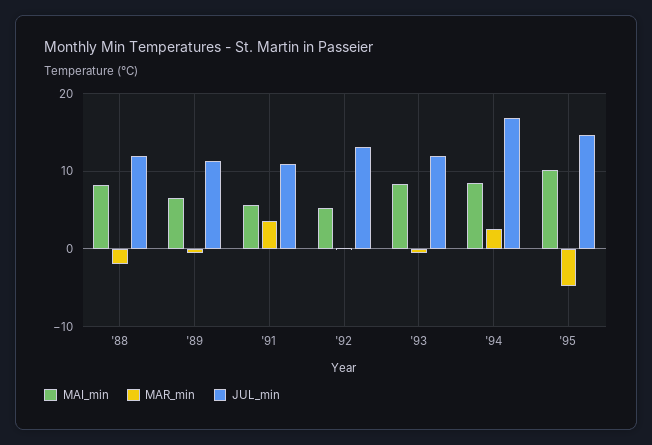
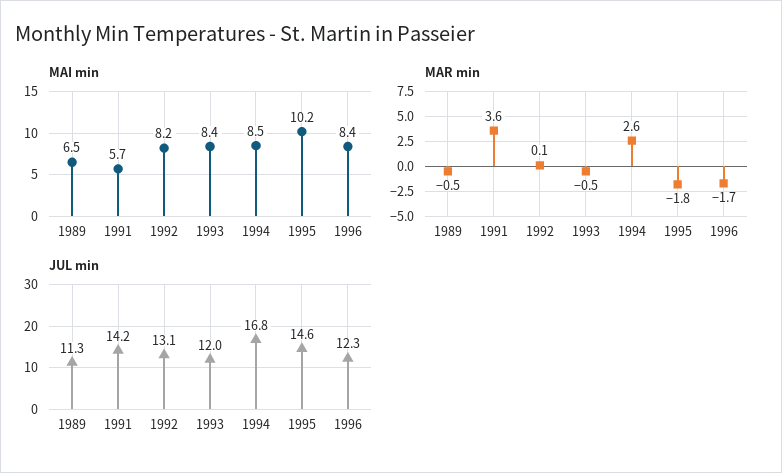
MAI_min, '88: 8 -> none
MAR_min, '88: -2 -> none
JUL_min, '88: 12 -> none
JUL_min, '91: 11 -> 14.2
MAI_min, '92: 5 -> 8.2
MAR_min, '95: -5 -> -1.8
MAI_min, 1996: none -> 8.4
MAR_min, 1996: none -> -1.7
JUL_min, 1996: none -> 12.3

